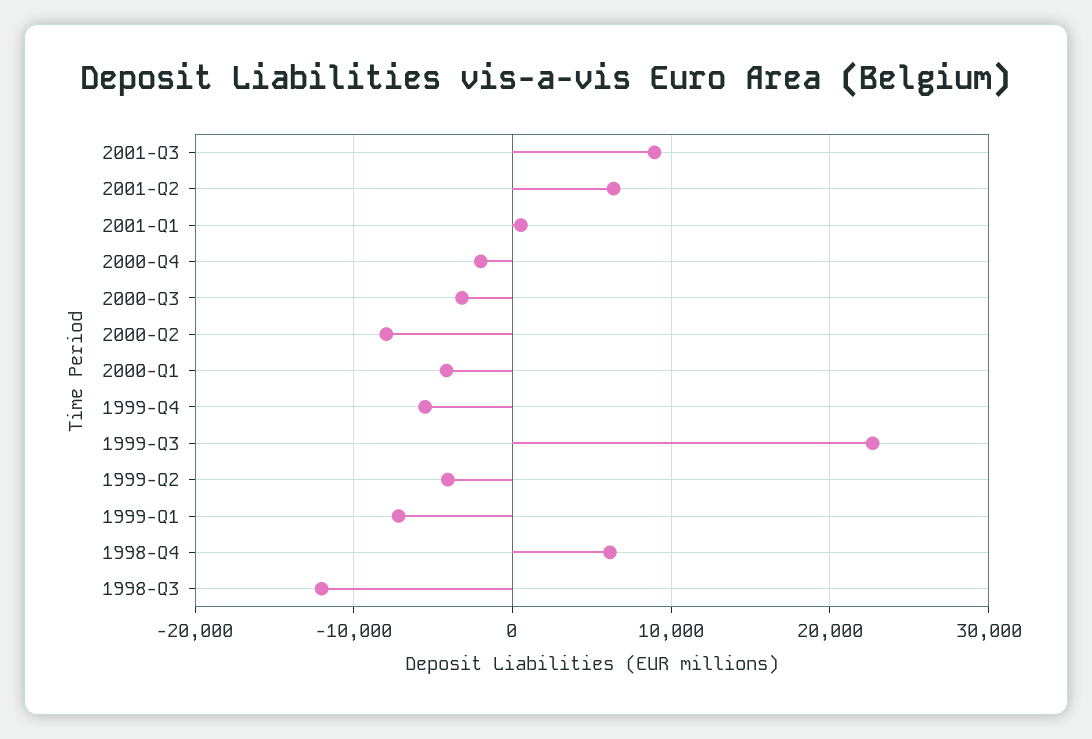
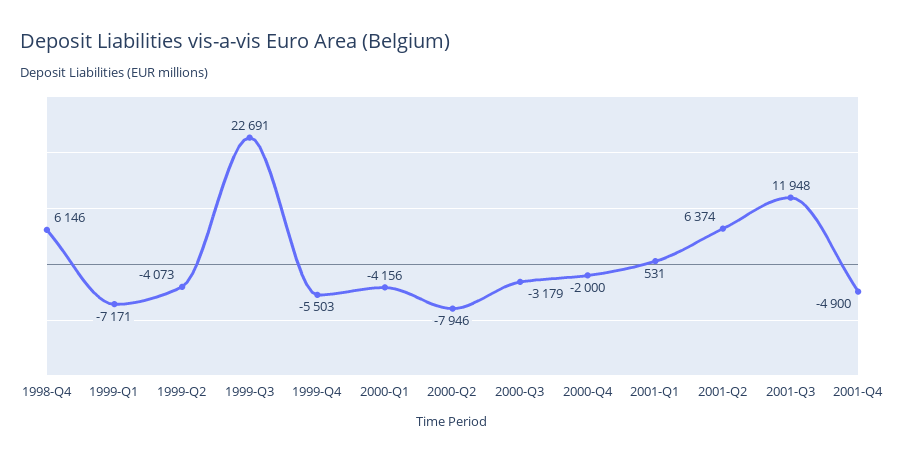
2001-Q3: 9000 -> 11948
1998-Q3: -12000 -> none
2001-Q4: none -> -4900

